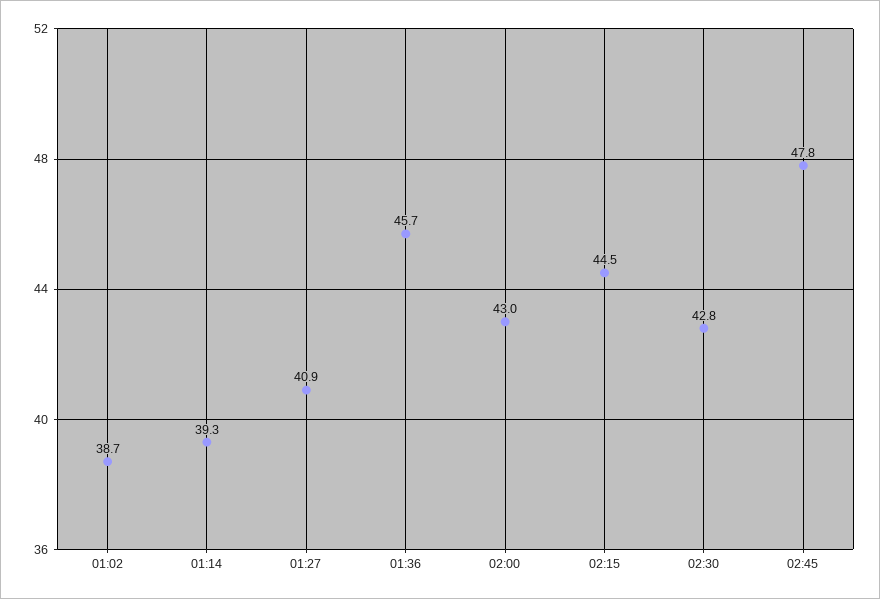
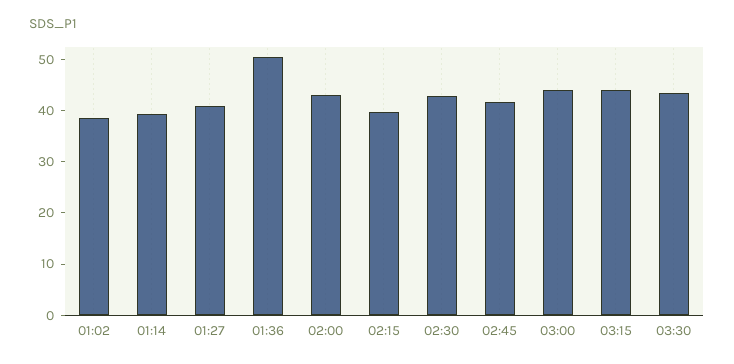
01:36: 45.7 -> 50
02:15: 44.5 -> 40
02:45: 47.8 -> 42
03:00: none -> 44
03:15: none -> 44
03:30: none -> 44

